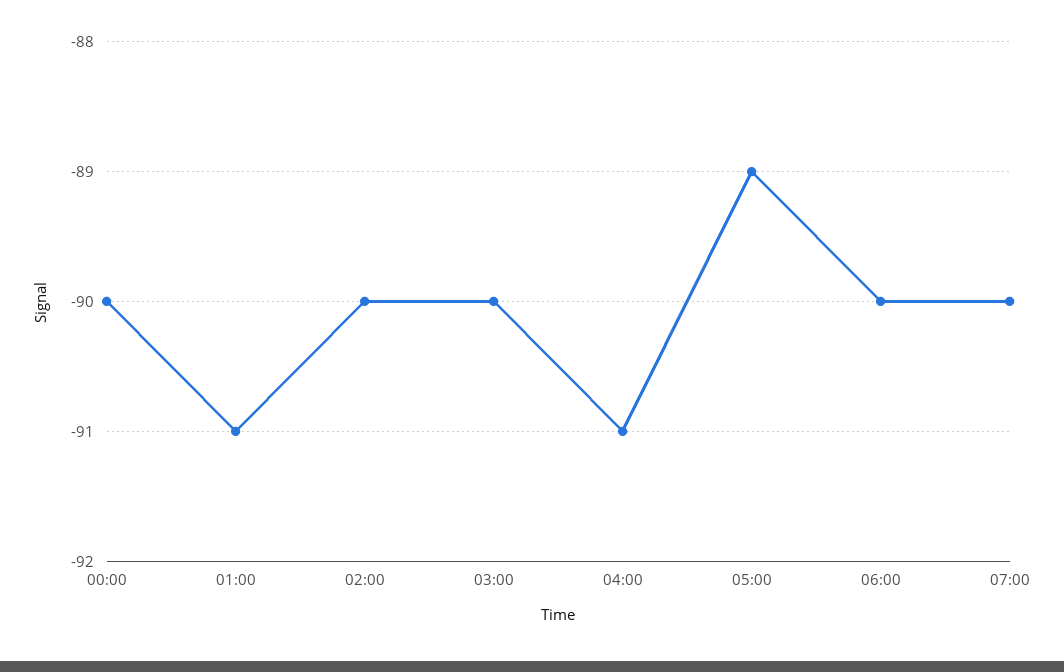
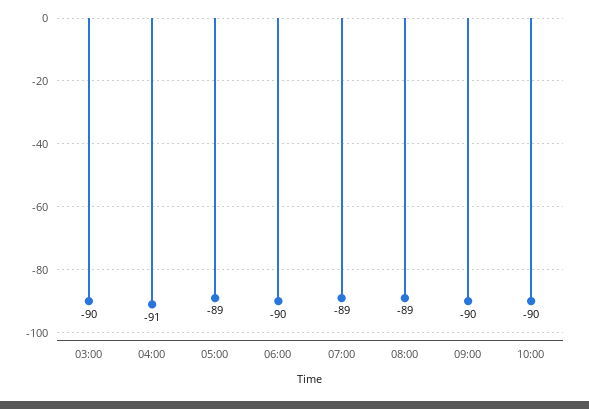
00:00: -90 -> none
01:00: -91 -> none
02:00: -90 -> none
07:00: -90 -> -89
08:00: none -> -89
09:00: none -> -90
10:00: none -> -90

